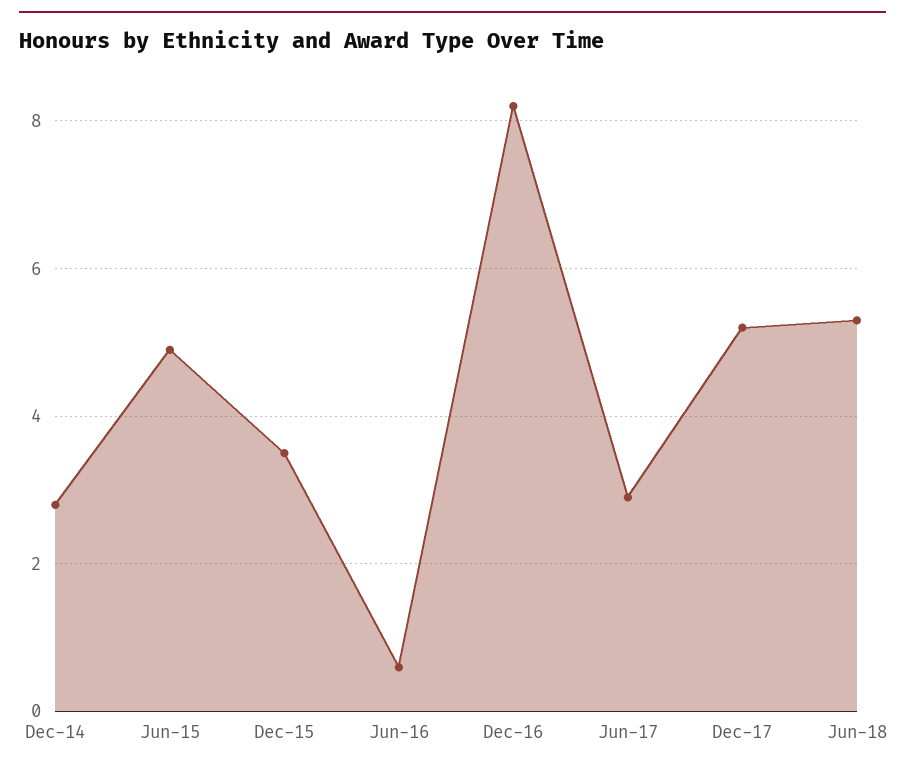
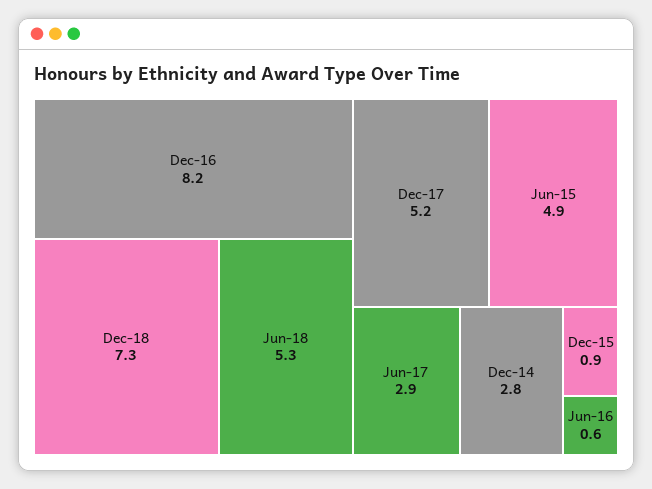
Dec-15: 3.5 -> 0.9
Dec-18: none -> 7.3

